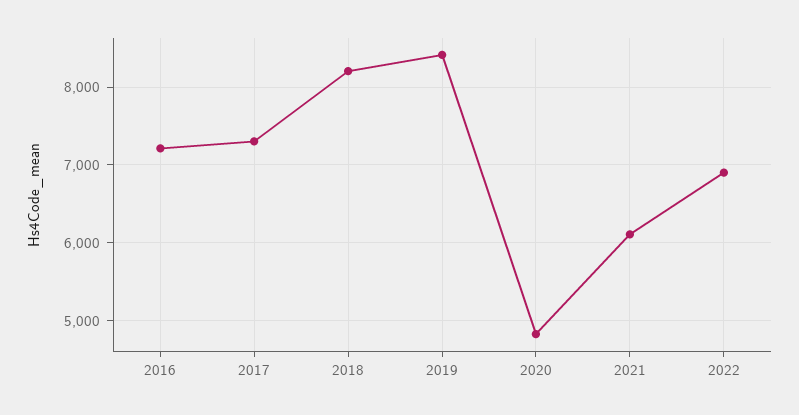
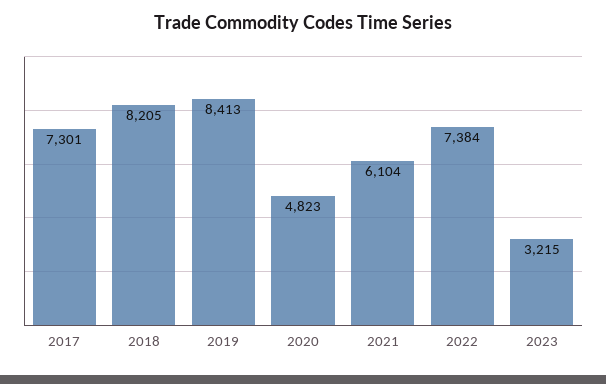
2016: 7200 -> none
2022: 6900 -> 7384
2023: none -> 3215

